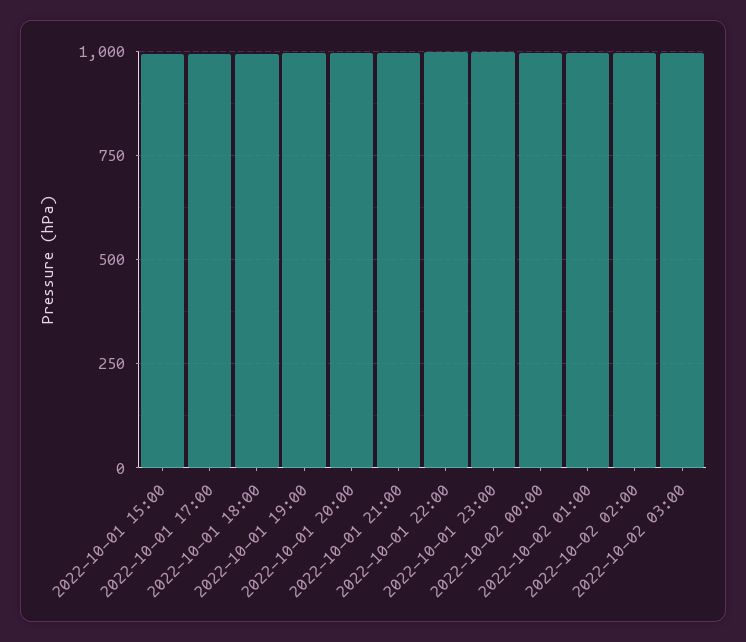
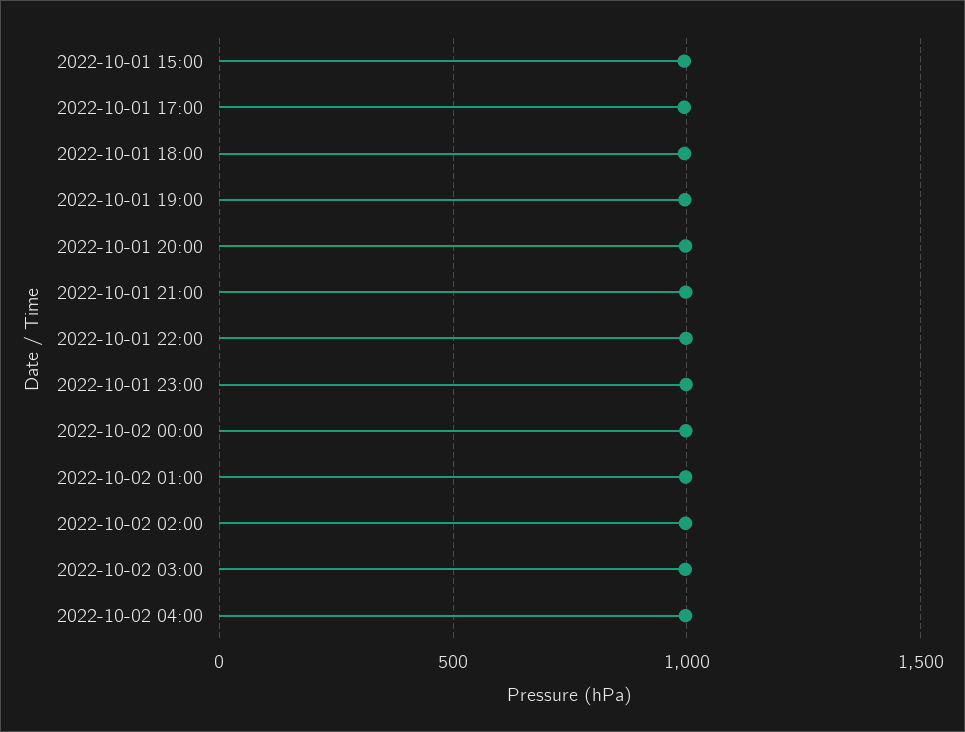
2022-10-02 04:00: none -> 1000

